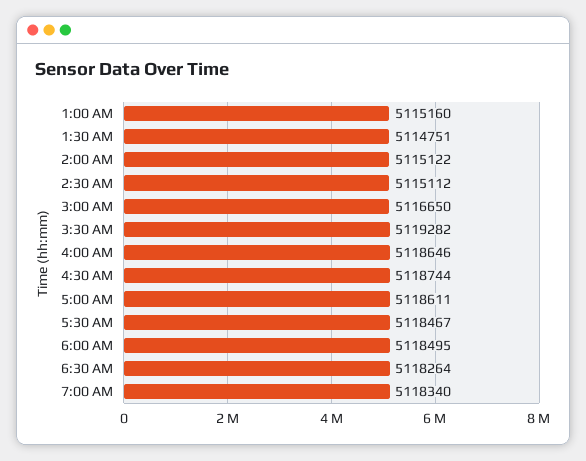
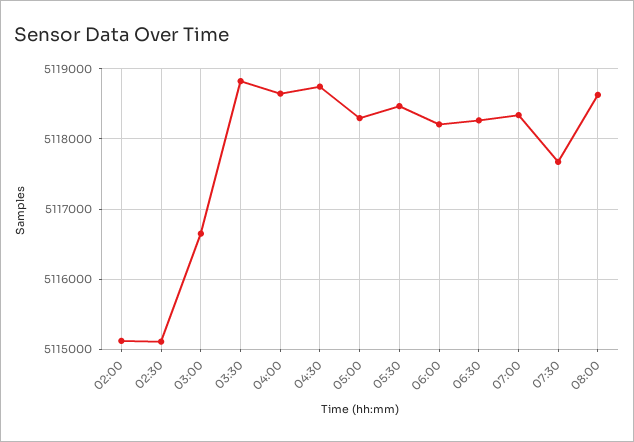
1:00 AM: 5115160 -> none
1:30 AM: 5114751 -> none
3:30 AM: 5119282 -> 5118800
5:00 AM: 5118611 -> 5118300
6:00 AM: 5118495 -> 5118200
07:30: none -> 5117700
08:00: none -> 5118600

